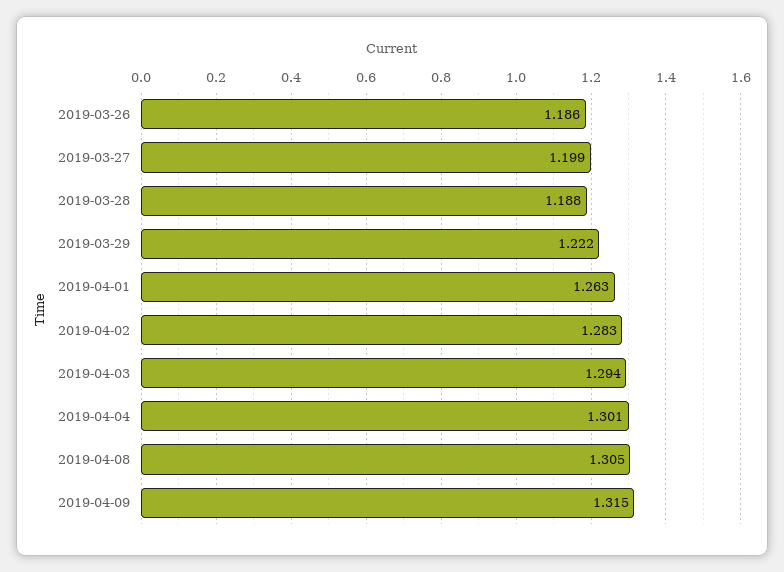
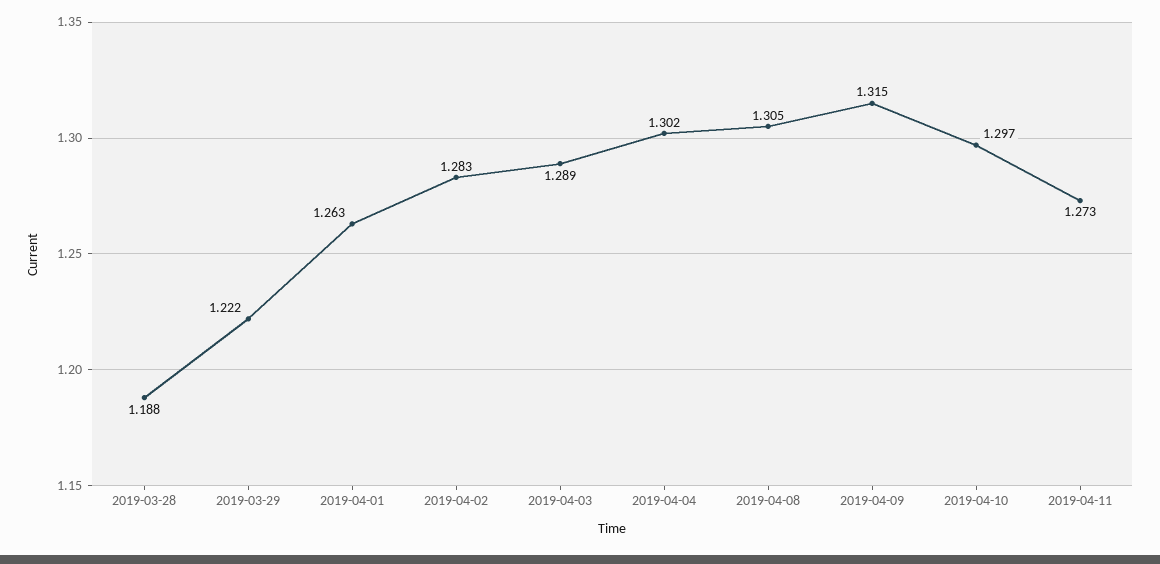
2019-03-26: 1.186 -> none
2019-03-27: 1.199 -> none
2019-04-03: 1.294 -> 1.289
2019-04-04: 1.301 -> 1.302
2019-04-10: none -> 1.297
2019-04-11: none -> 1.273

